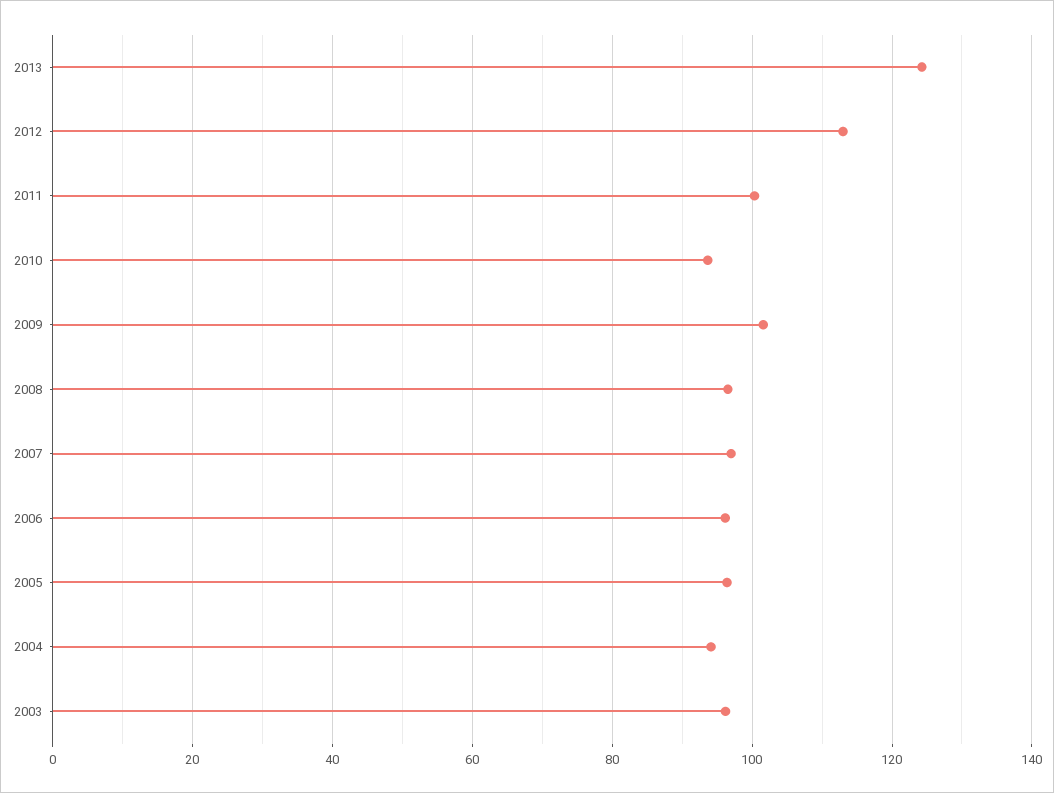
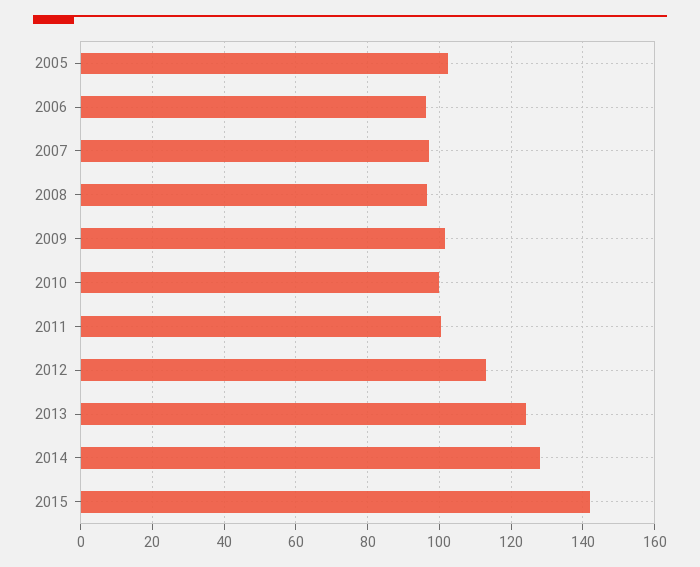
2010: 94 -> 100
2005: 96 -> 102
2004: 94 -> none
2003: 96 -> none
2014: none -> 128
2015: none -> 142

